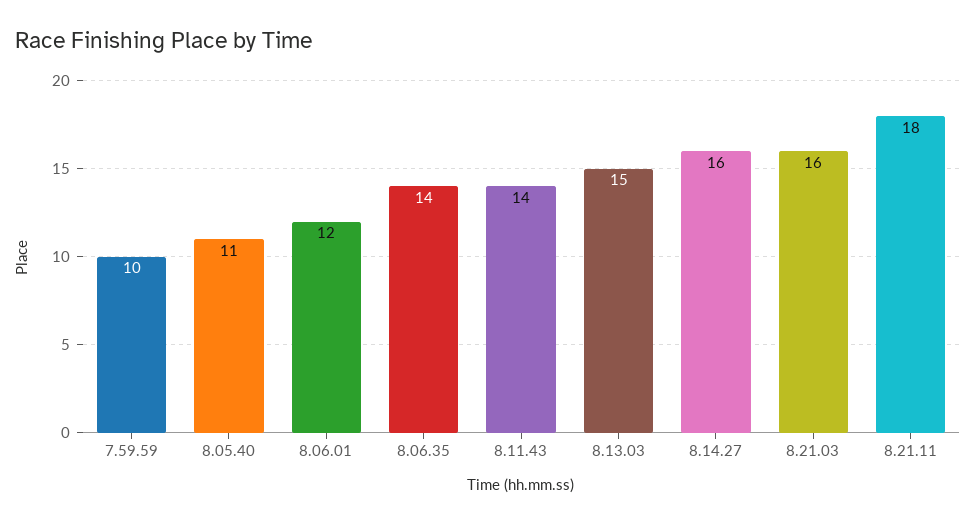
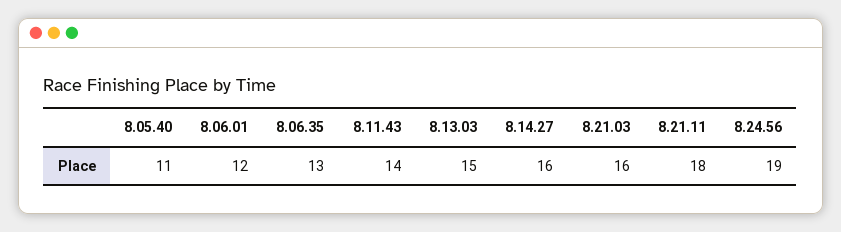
7.59.59: 10 -> none
8.06.35: 14 -> 13
8.24.56: none -> 19

